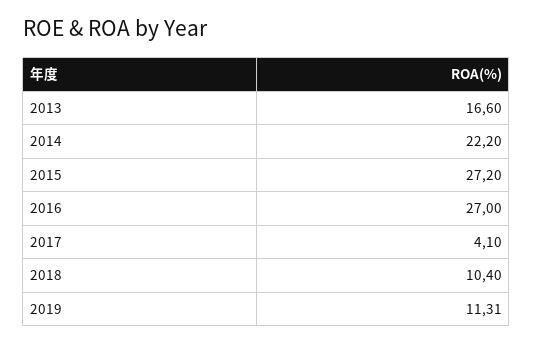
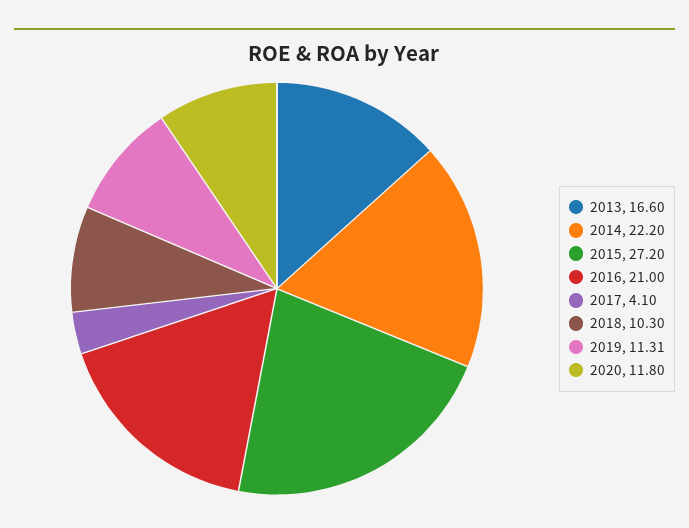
2016: 27 -> 21
2018: 10.4 -> 10.3
2020: none -> 11.8

